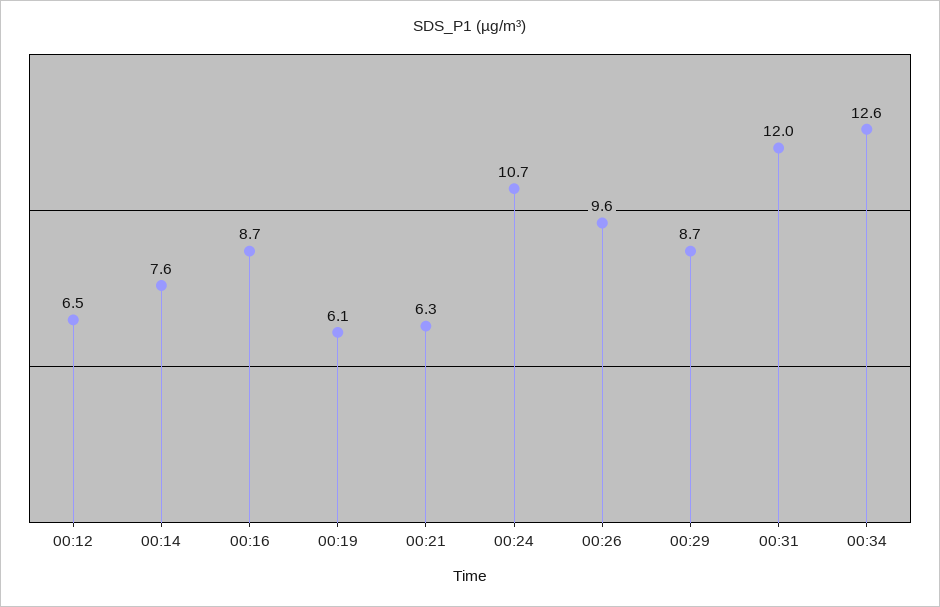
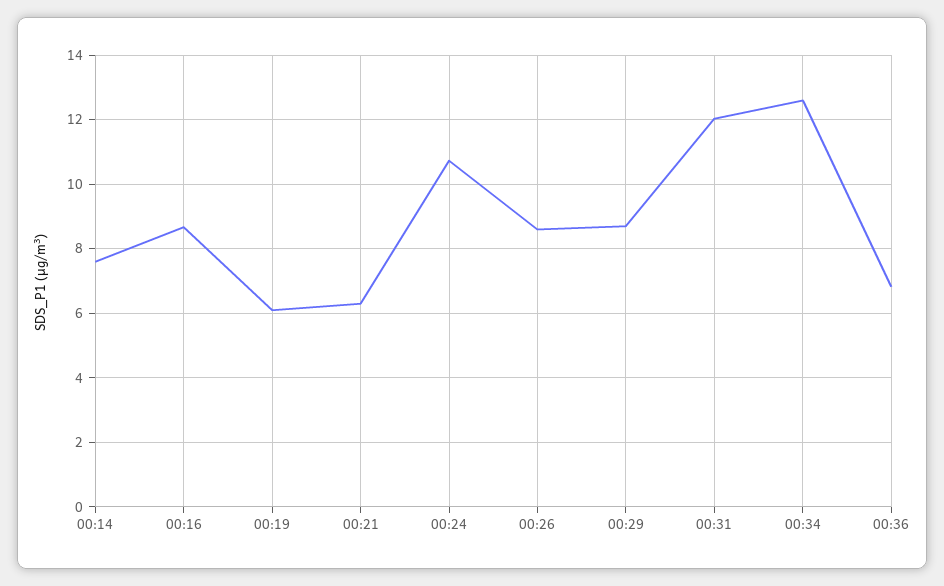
00:12: 6.5 -> none
00:26: 9.6 -> 8.6
00:36: none -> 6.8

